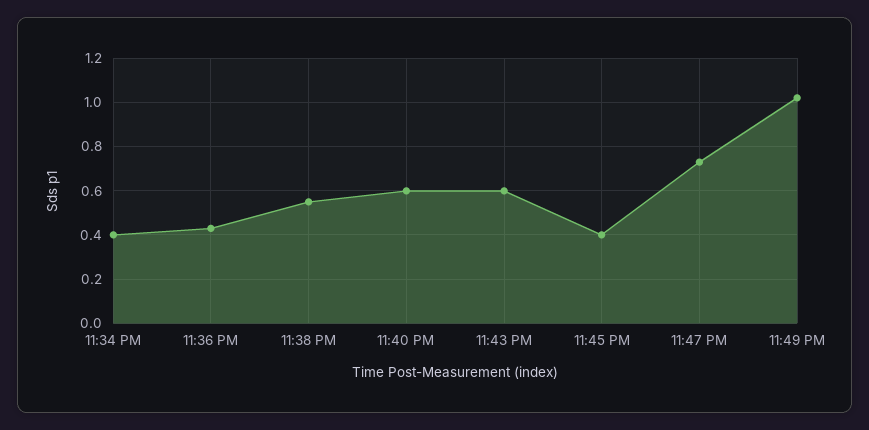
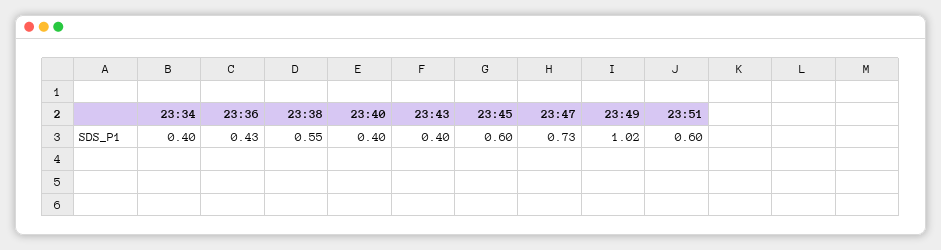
11:40 PM: 0.6 -> 0.4
11:43 PM: 0.6 -> 0.4
11:45 PM: 0.4 -> 0.6
23:51: none -> 0.6

